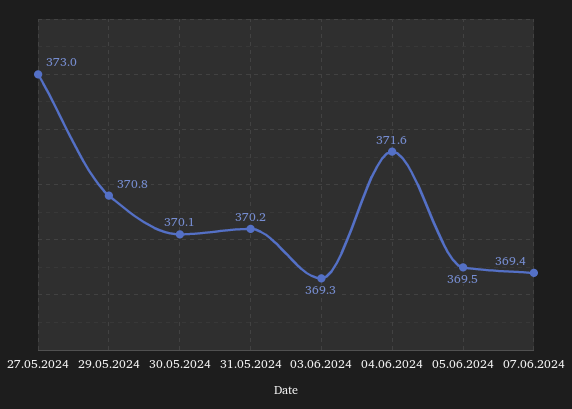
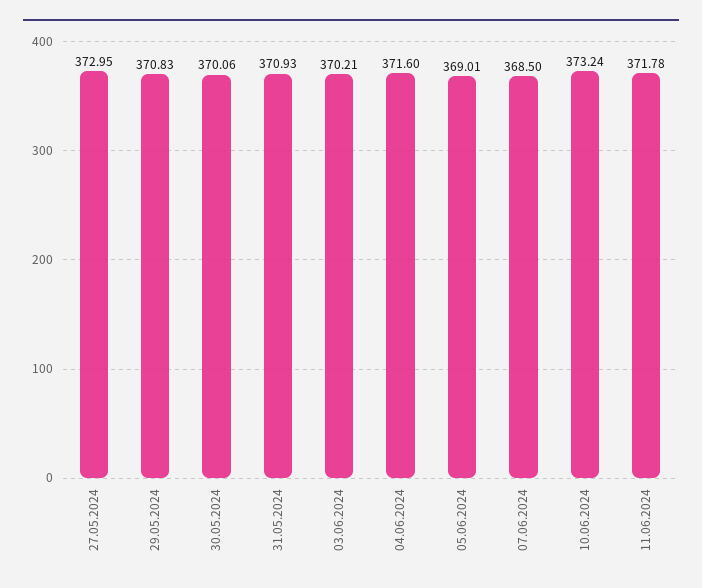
31.05.2024: 370.2 -> 370.93
03.06.2024: 369.3 -> 370.21
05.06.2024: 369.5 -> 369.01
07.06.2024: 369.4 -> 368.5
10.06.2024: none -> 373.24
11.06.2024: none -> 371.78

